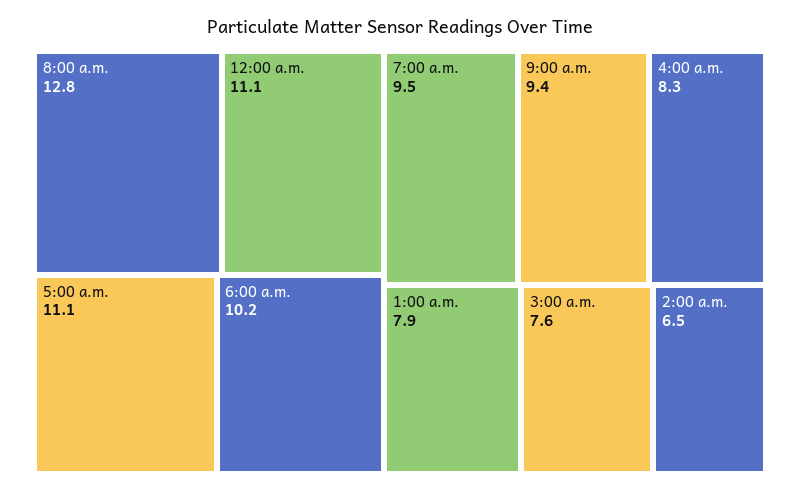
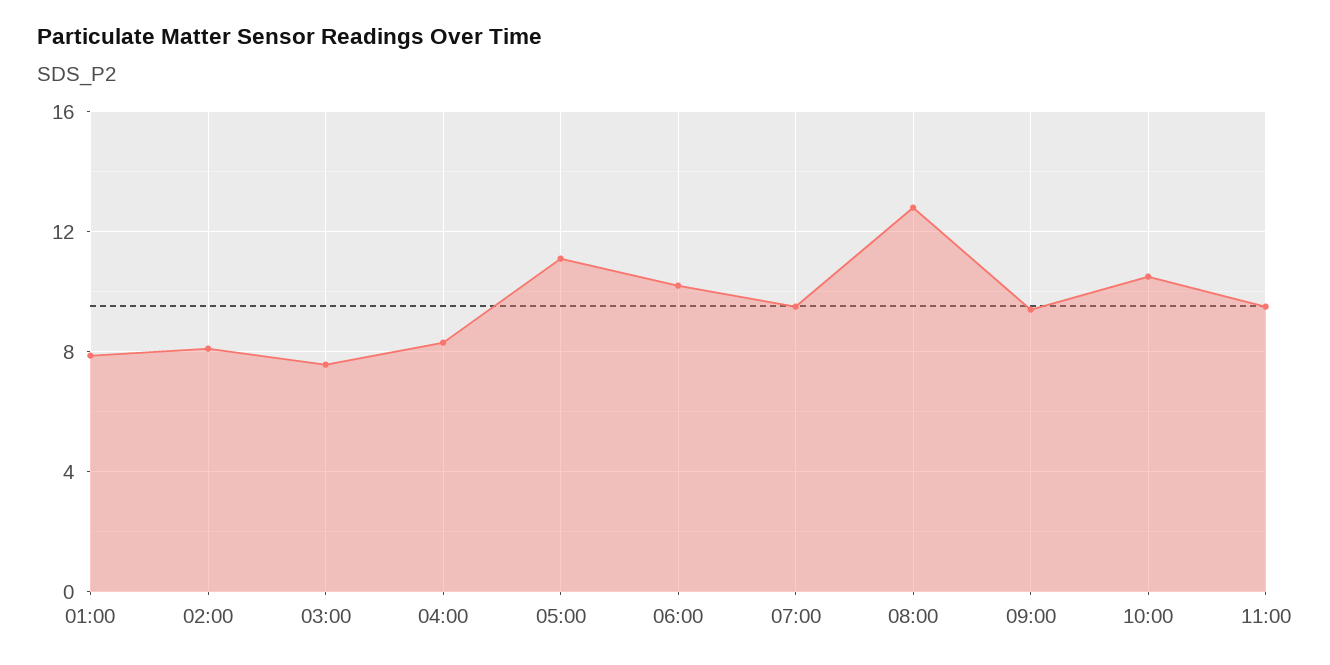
12:00 a.m.: 11.1 -> none
2:00 a.m.: 6.5 -> 8
10:00: none -> 10.5
11:00: none -> 9.5

